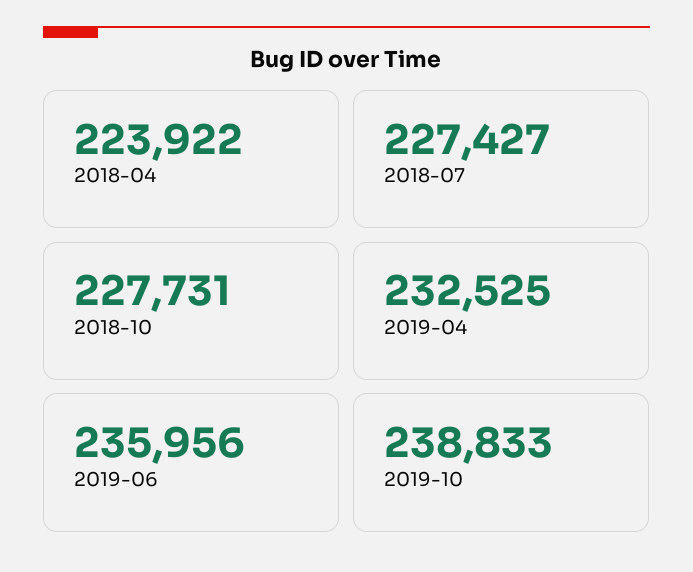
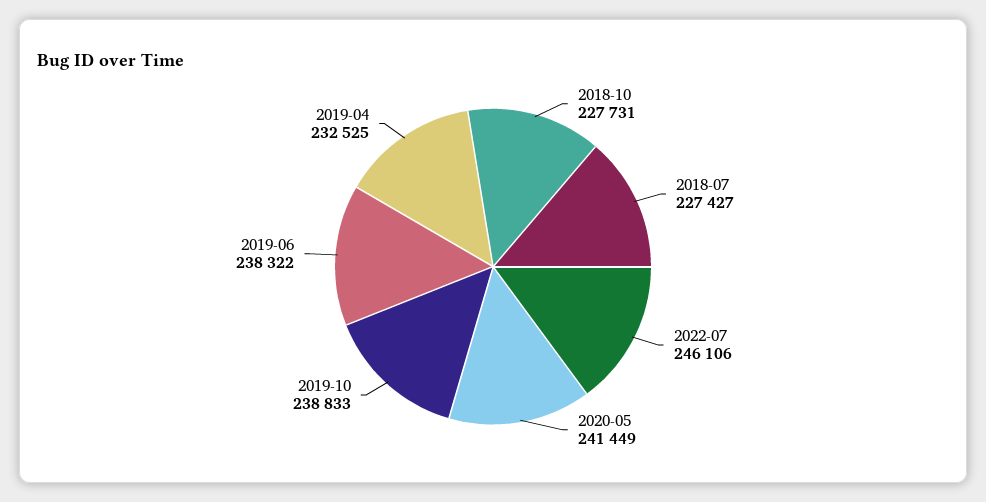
2018-04: 223922 -> none
2019-06: 235956 -> 238322
2022-07: none -> 246106
2020-05: none -> 241449

